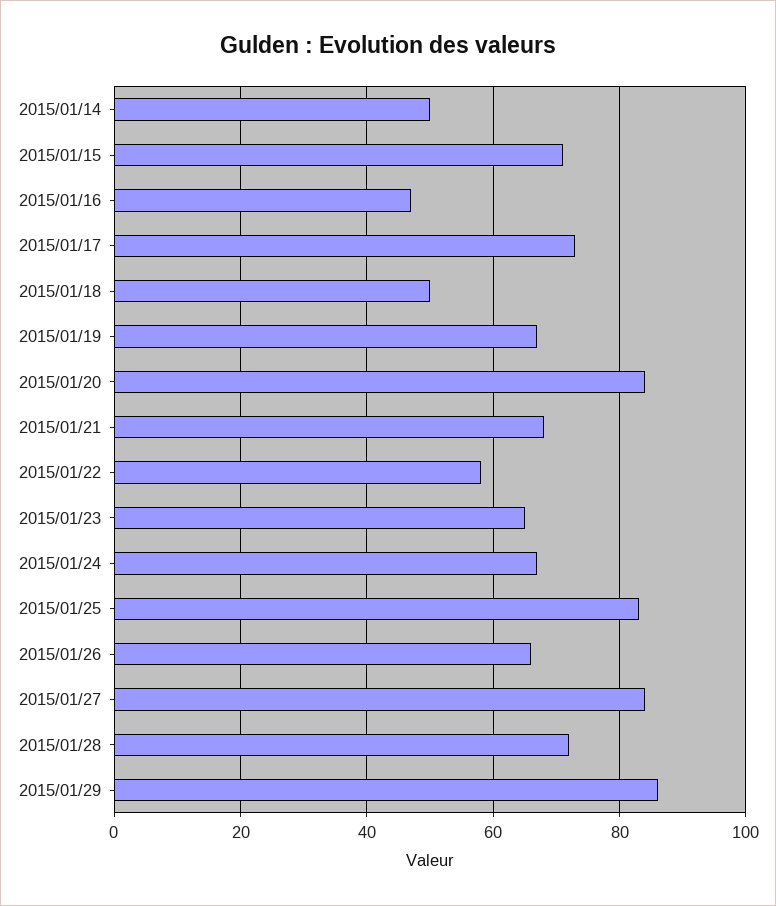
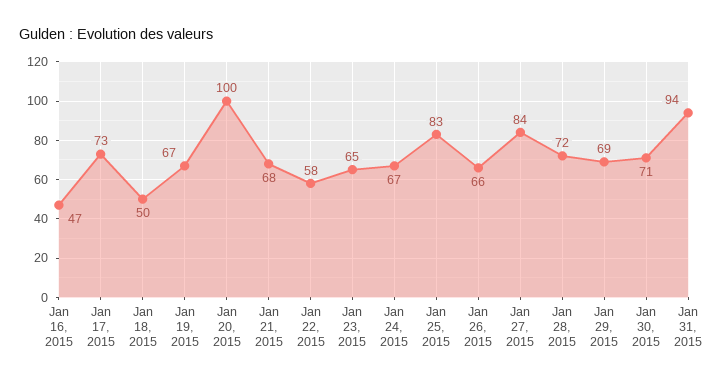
2015/01/14: 50 -> none
2015/01/15: 70 -> none
2015/01/20: 85 -> 100
2015/01/29: 85 -> 69
Jan 30, 2015: none -> 71
Jan 31, 2015: none -> 94

